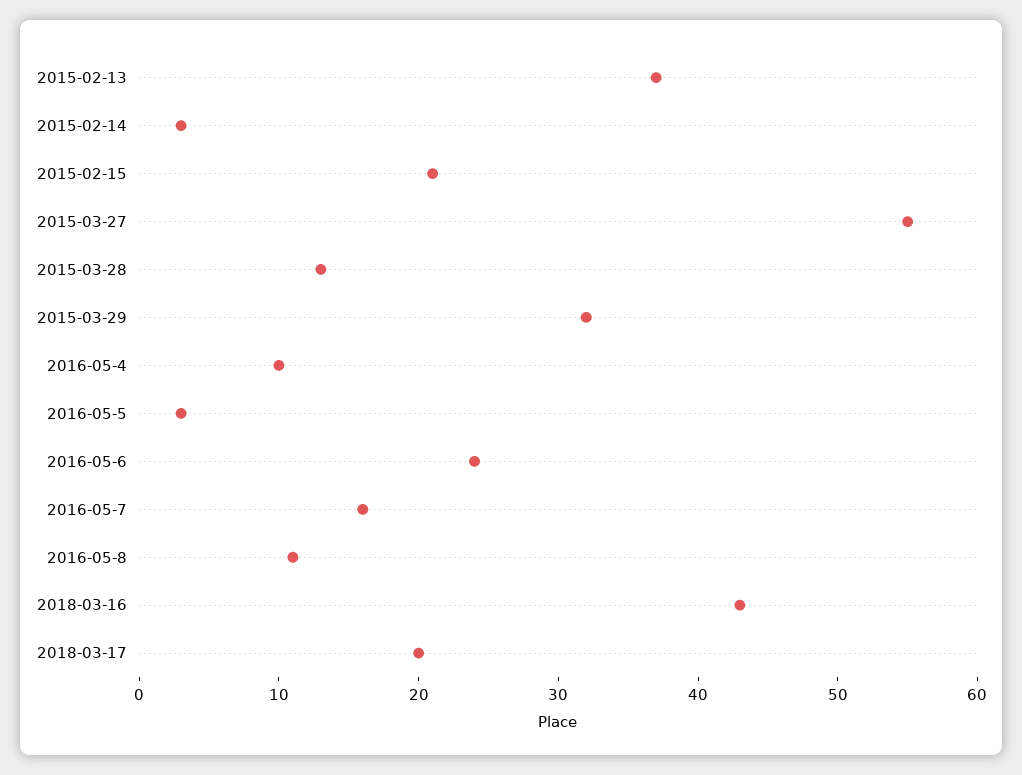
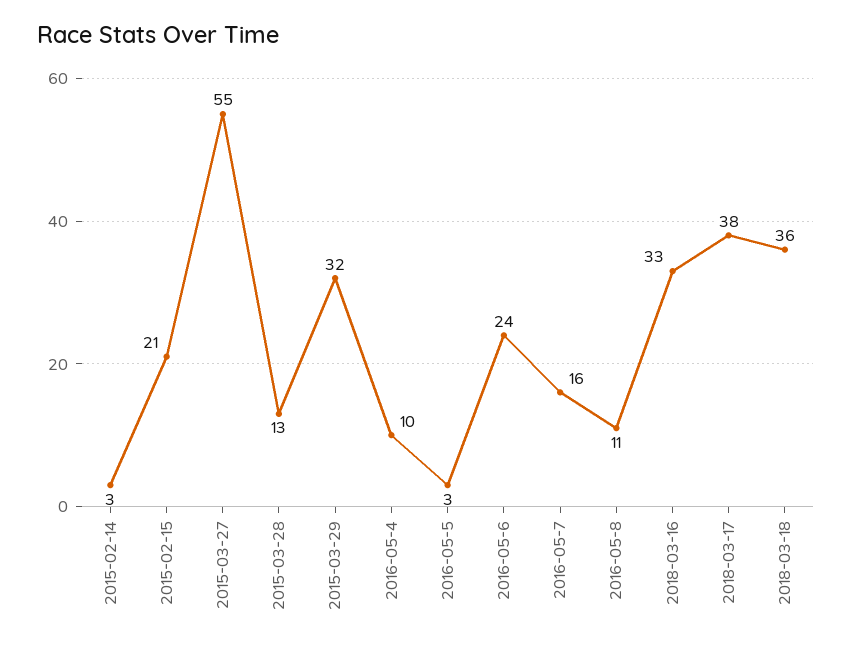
2015-02-13: 37 -> none
2018-03-16: 43 -> 33
2018-03-17: 20 -> 38
2018-03-18: none -> 36

